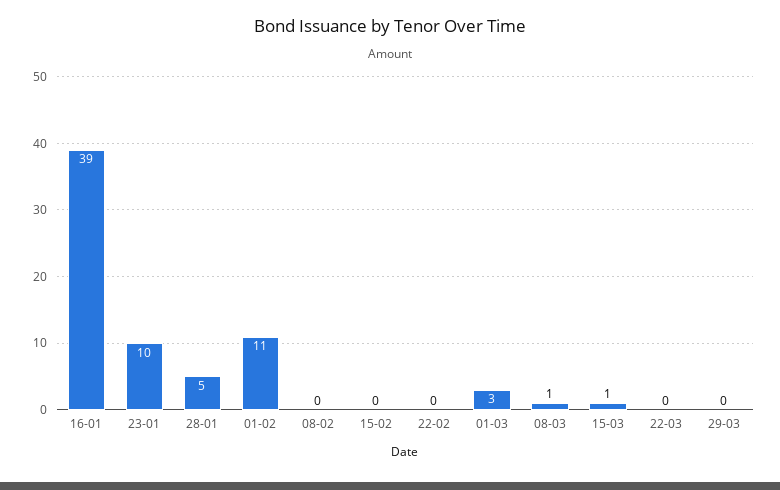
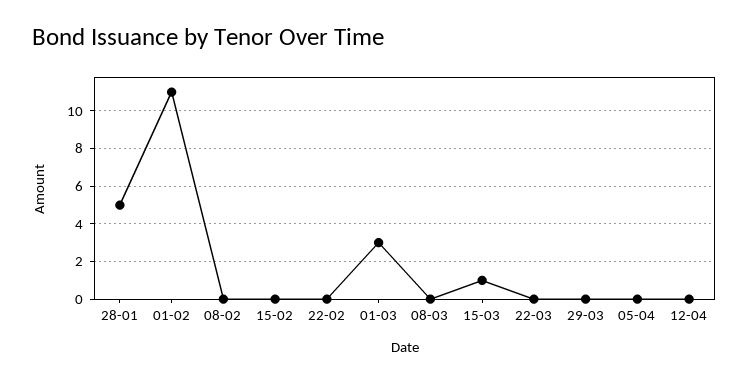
16-01: 39 -> none
23-01: 10 -> none
08-03: 1 -> 0
05-04: none -> 0
12-04: none -> 0

